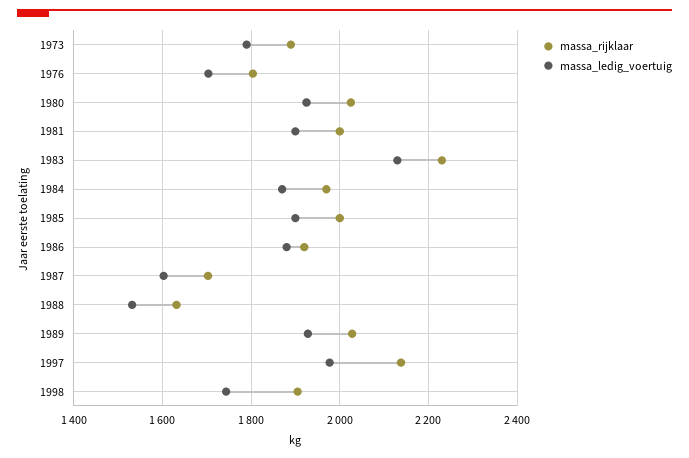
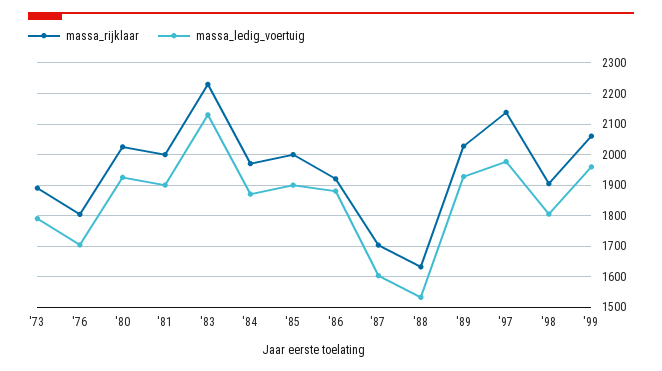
massa_ledig_voertuig, 1998: 1740 -> 1800
massa_rijklaar, '99: none -> 2060
massa_ledig_voertuig, '99: none -> 1960

